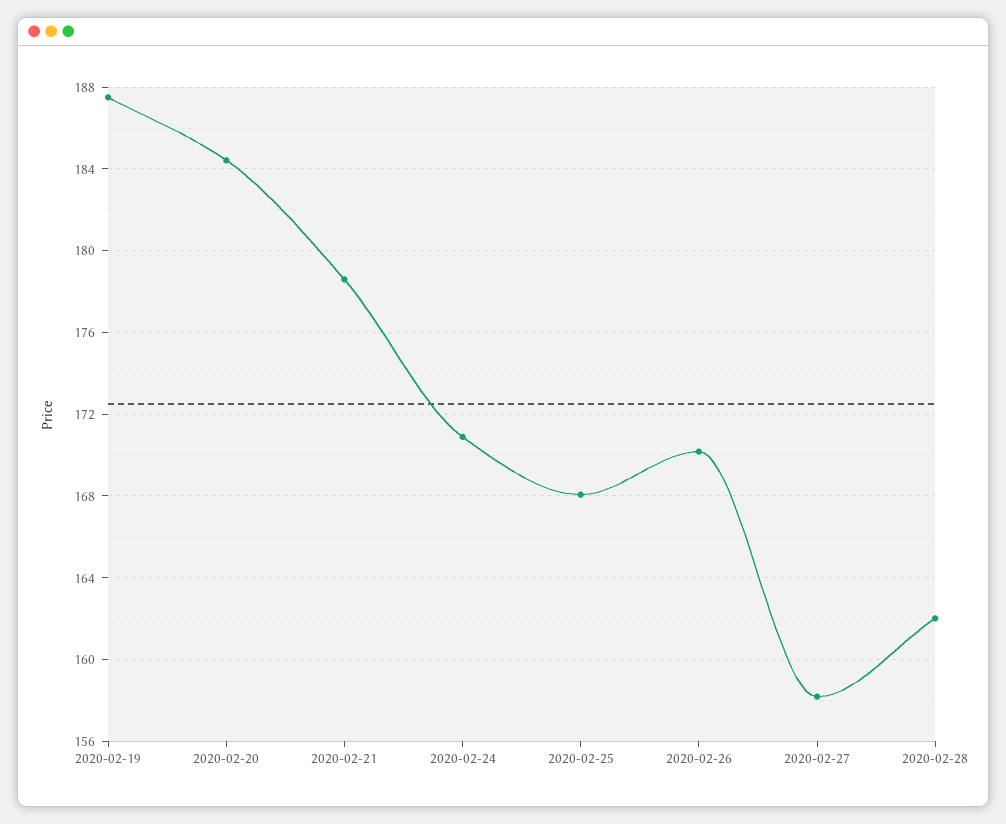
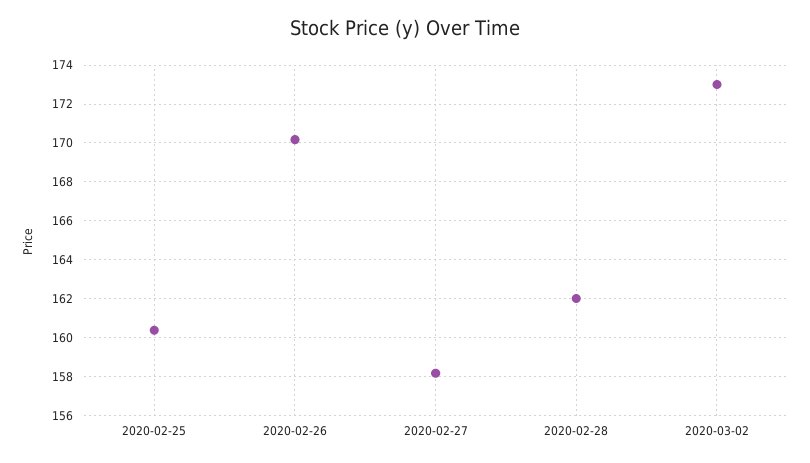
2020-02-19: 187.5 -> none
2020-02-20: 184.5 -> none
2020-02-21: 178.5 -> none
2020-02-24: 171 -> none
2020-02-25: 168 -> 160.5
2020-03-02: none -> 173

